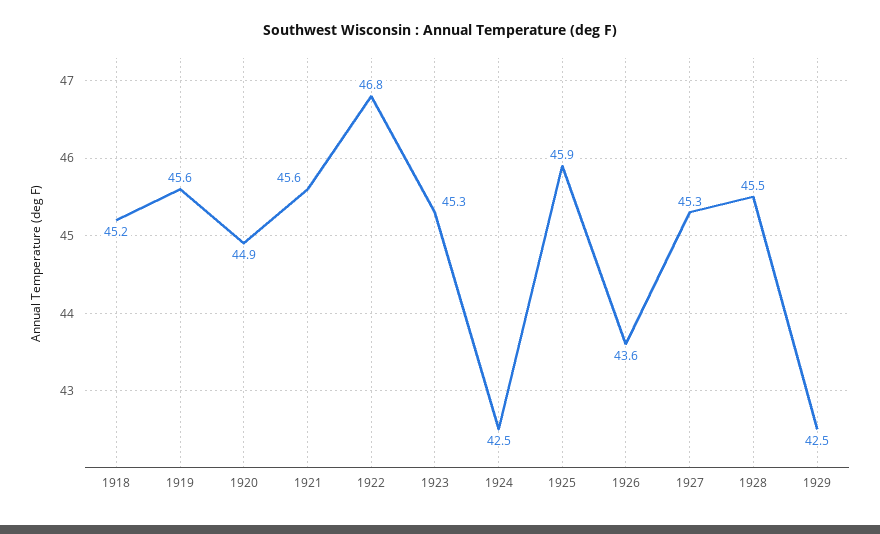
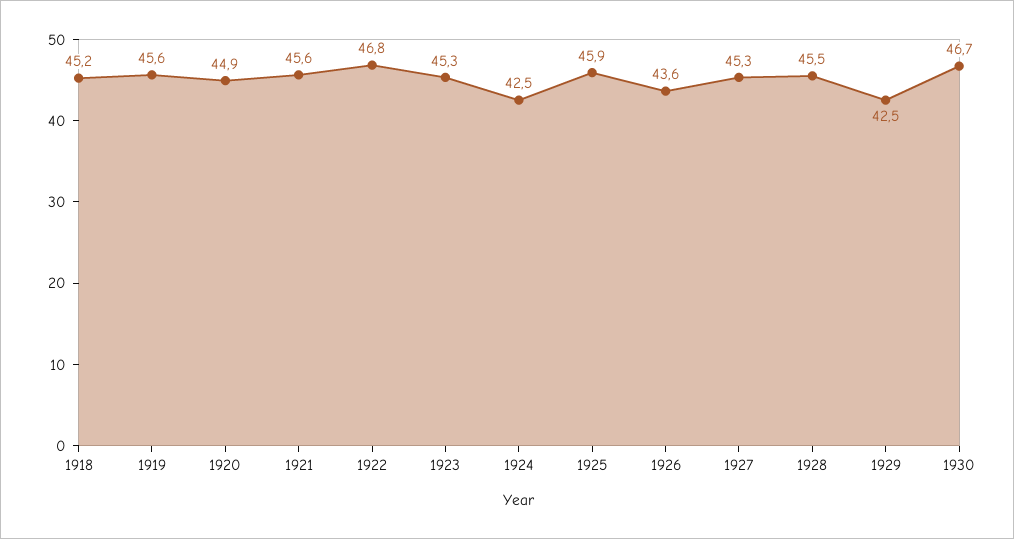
1930: none -> 46.7

